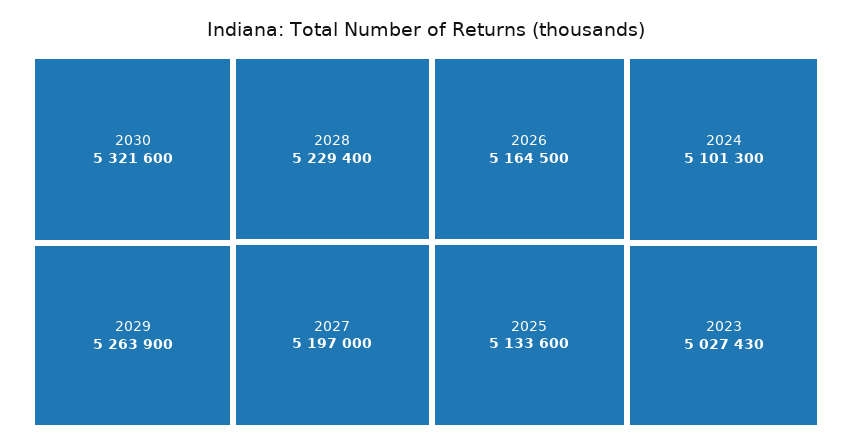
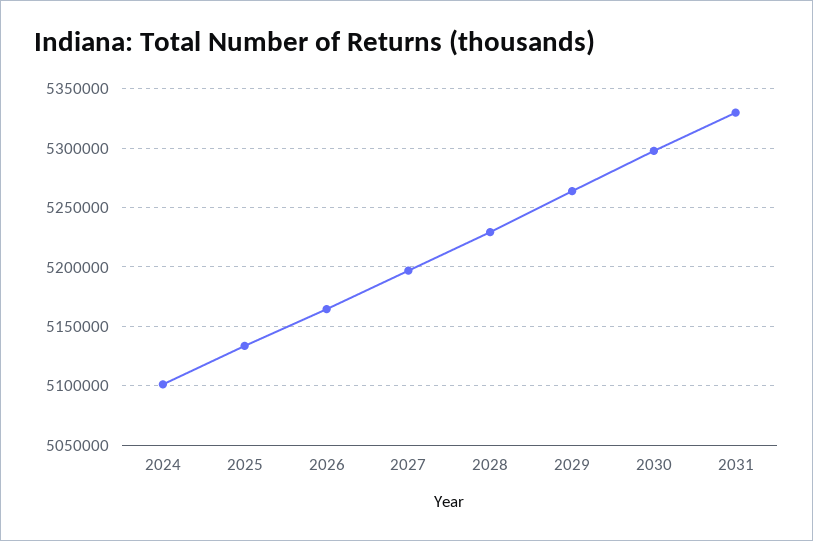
2030: 5321600 -> 5300000
2023: 5027430 -> none
2031: none -> 5330000

